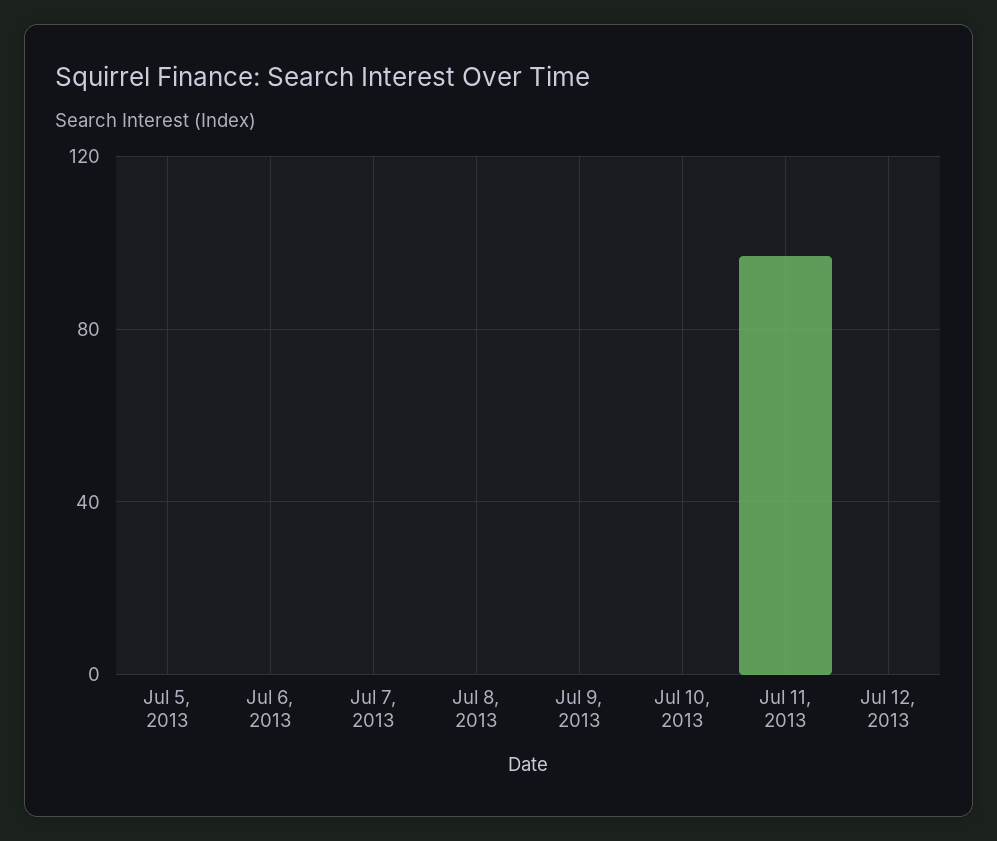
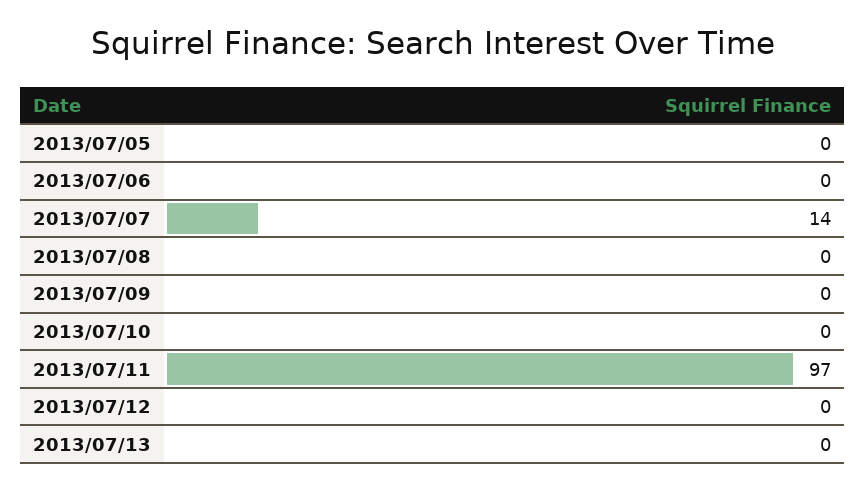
Jul 7, 2013: 0 -> 14
2013/07/13: none -> 0

